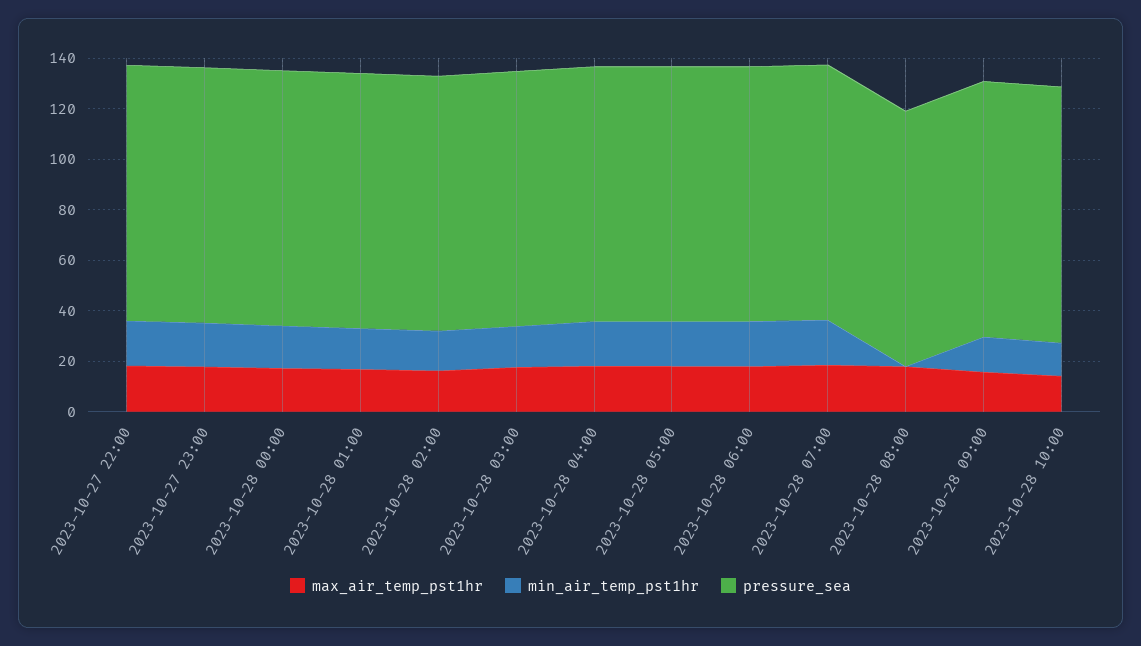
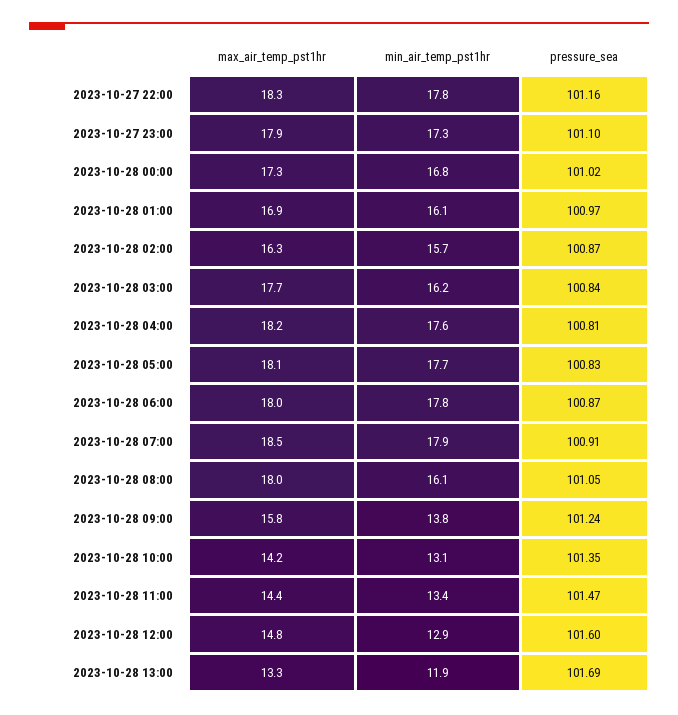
min_air_temp_pst1hr, 2023-10-28 08:00: 0 -> 16.1
max_air_temp_pst1hr, 2023-10-28 11:00: none -> 14.4
min_air_temp_pst1hr, 2023-10-28 11:00: none -> 13.4
pressure_sea, 2023-10-28 11:00: none -> 101.47
max_air_temp_pst1hr, 2023-10-28 12:00: none -> 14.8
min_air_temp_pst1hr, 2023-10-28 12:00: none -> 12.9
pressure_sea, 2023-10-28 12:00: none -> 101.6
max_air_temp_pst1hr, 2023-10-28 13:00: none -> 13.3
min_air_temp_pst1hr, 2023-10-28 13:00: none -> 11.9
pressure_sea, 2023-10-28 13:00: none -> 101.69

